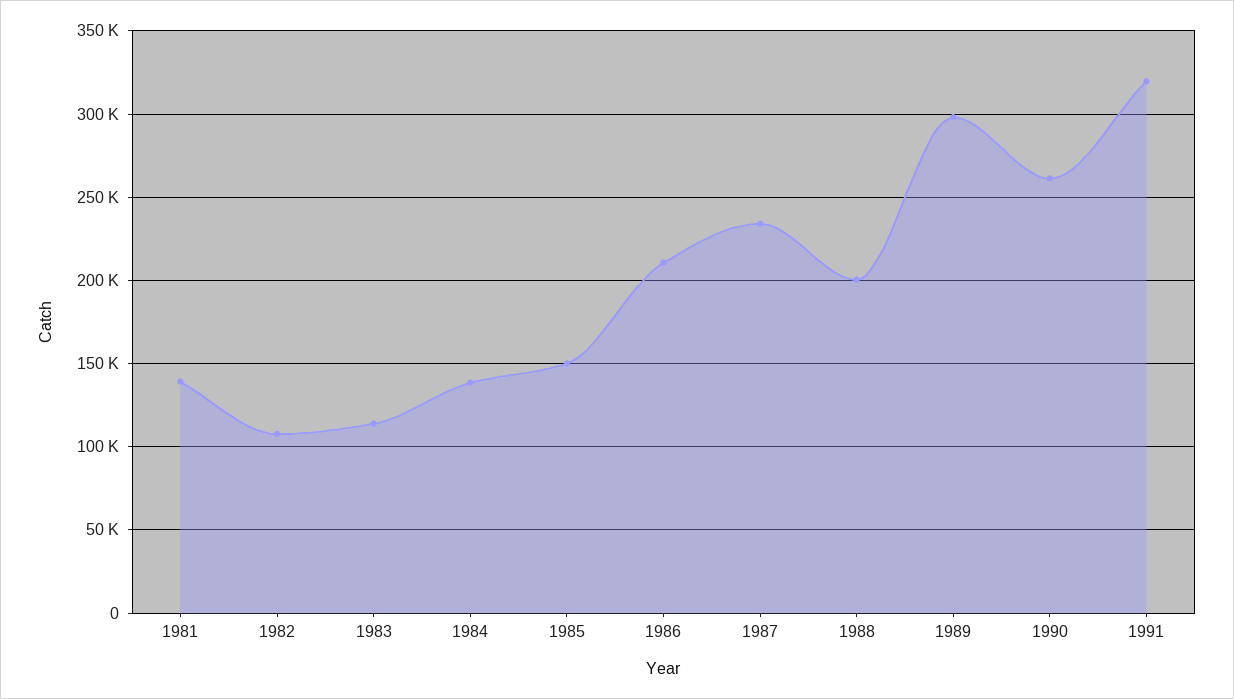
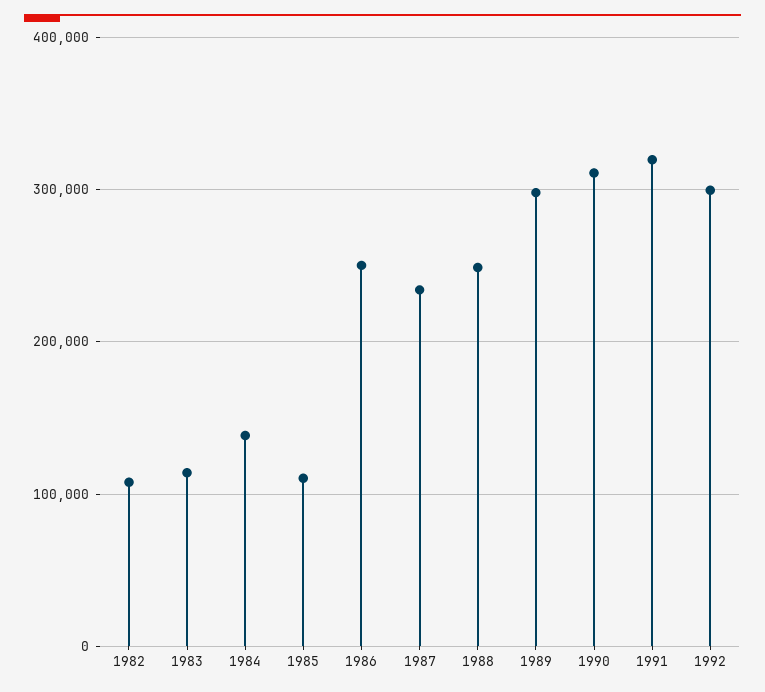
1981: 140000 -> none
1985: 150000 -> 110000
1986: 210000 -> 250000
1988: 200000 -> 250000
1990: 260000 -> 310000
1992: none -> 300000

